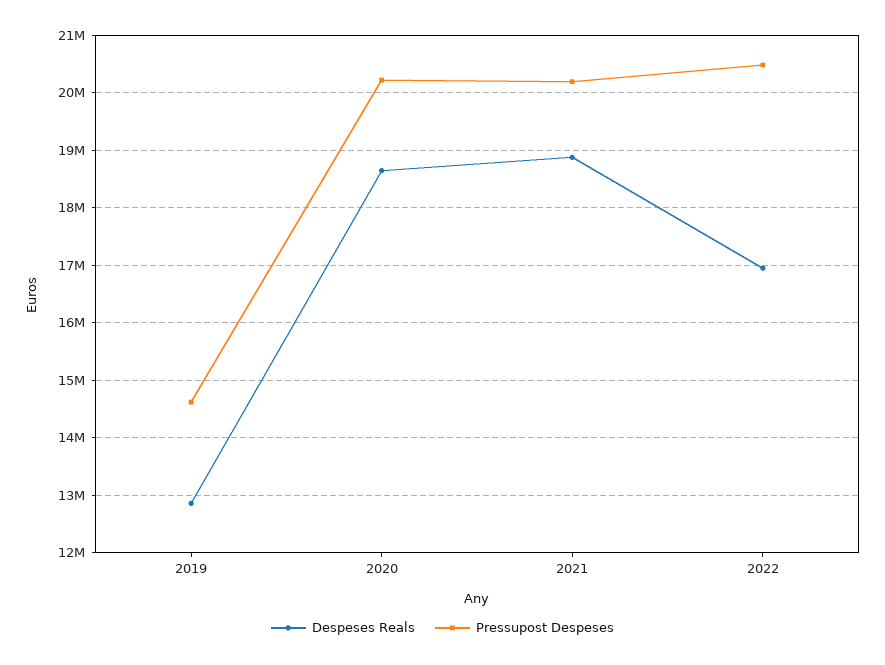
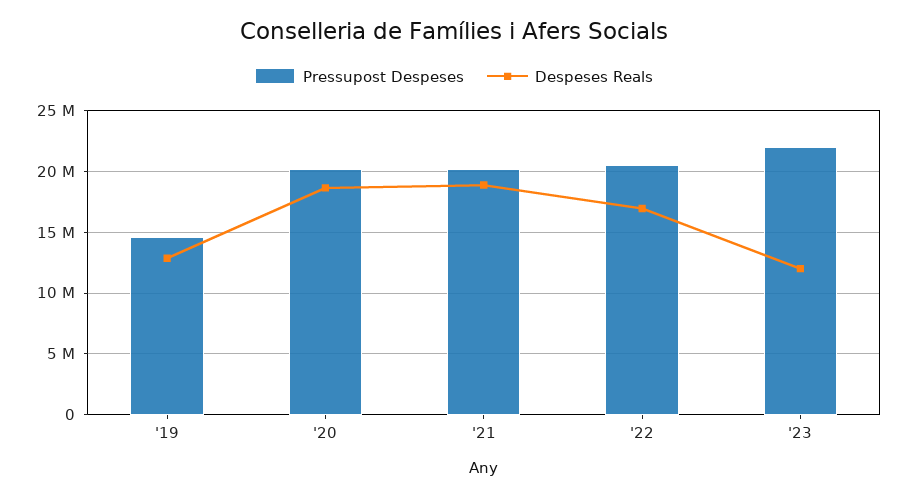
Pressupost Despeses, '23: none -> 22000000
Despeses Reals, '23: none -> 12000000

